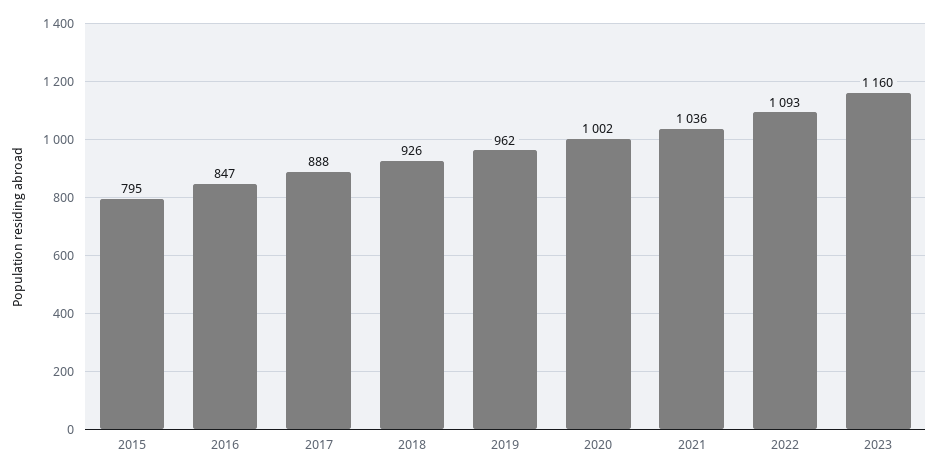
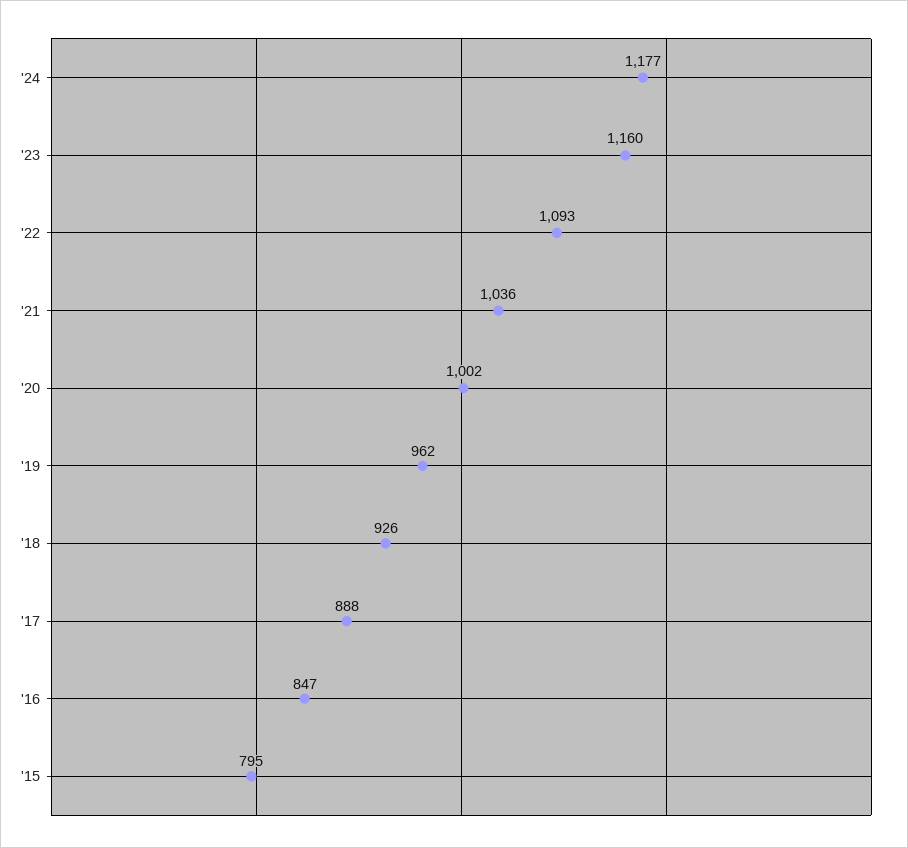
'24: none -> 1177

